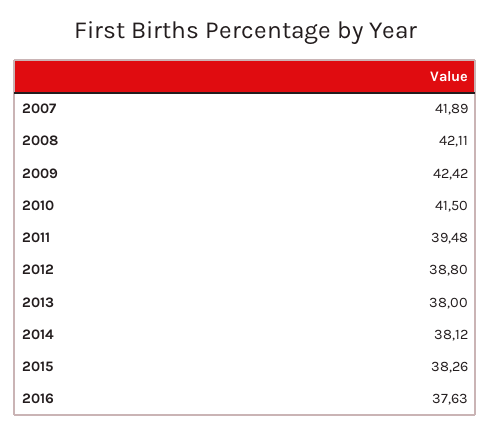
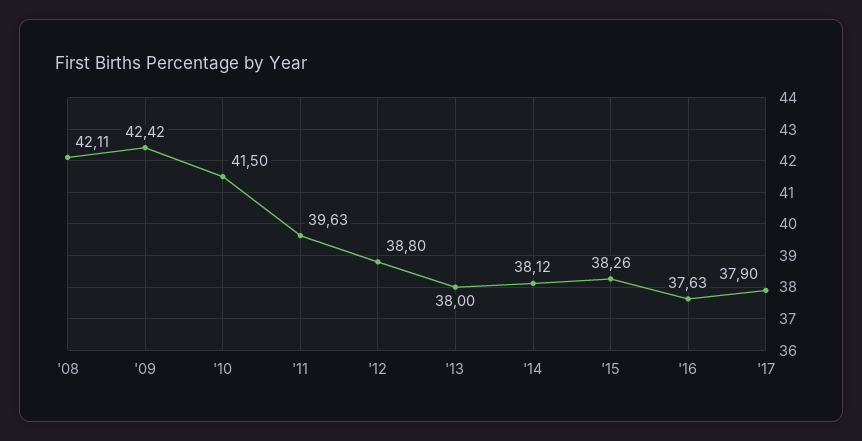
2007: 41.89 -> none
2011: 39.48 -> 39.63
'17: none -> 37.9

